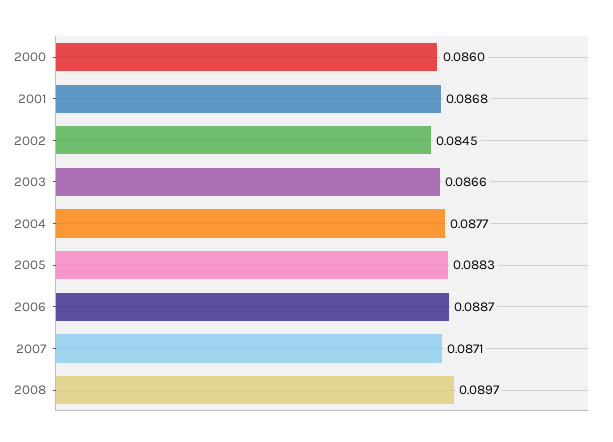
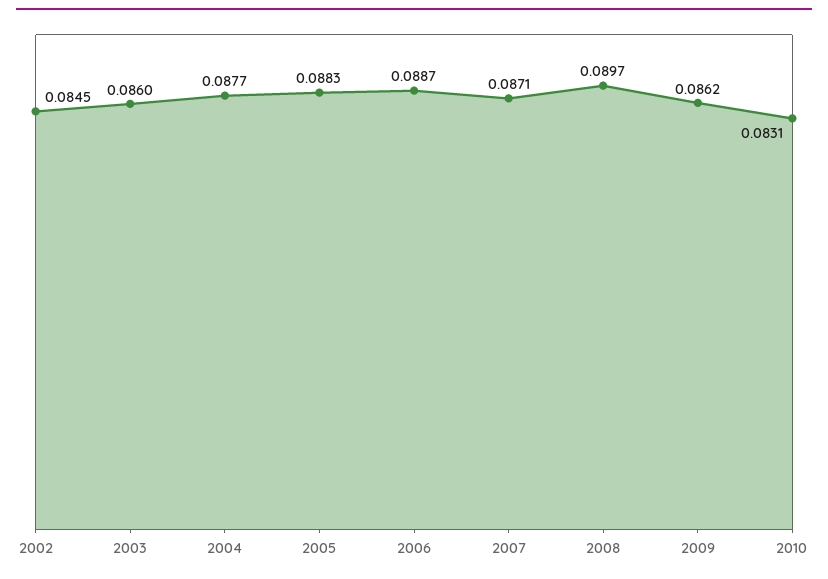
2000: 0.086 -> none
2001: 0.0868 -> none
2003: 0.0866 -> 0.086
2009: none -> 0.0862
2010: none -> 0.0831

